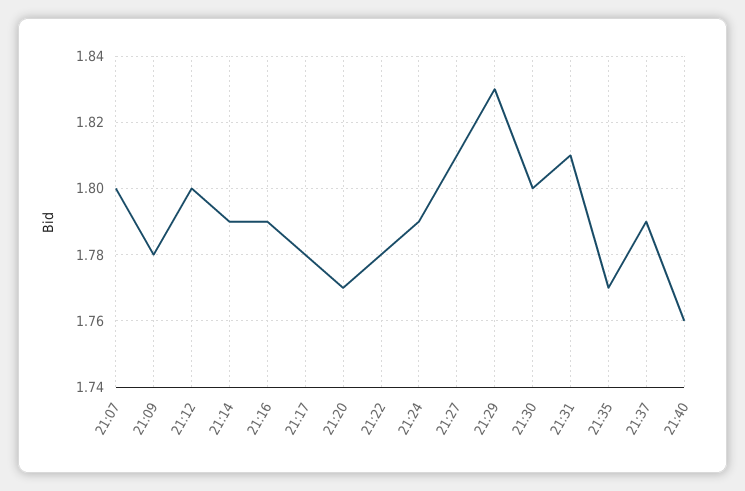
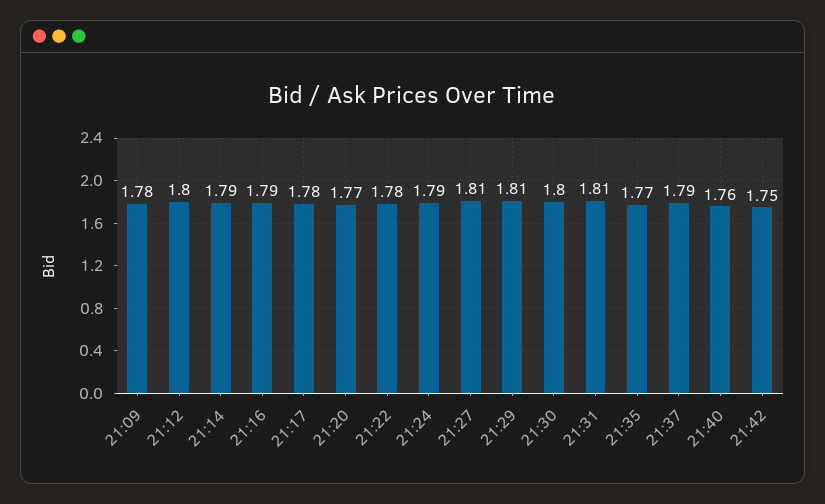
21:07: 1.8 -> none
21:29: 1.83 -> 1.81
21:42: none -> 1.75

